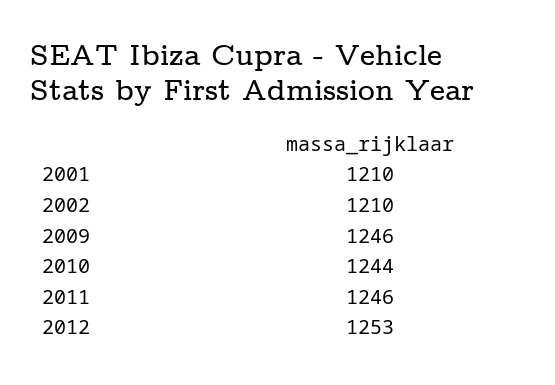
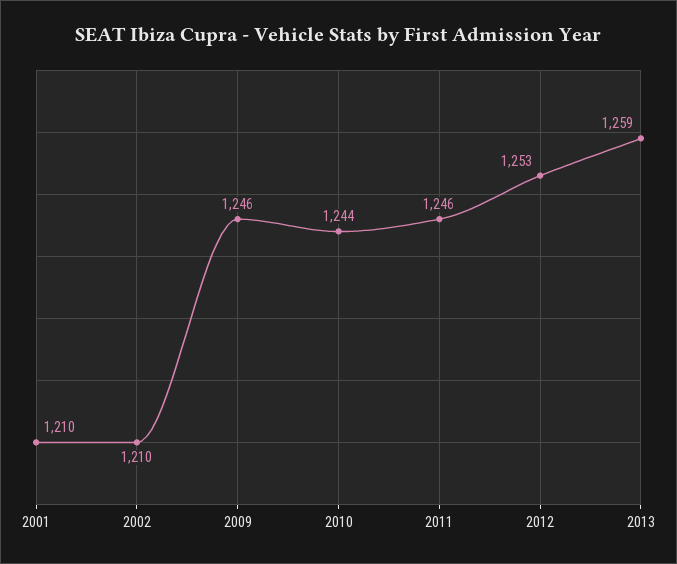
2013: none -> 1259

